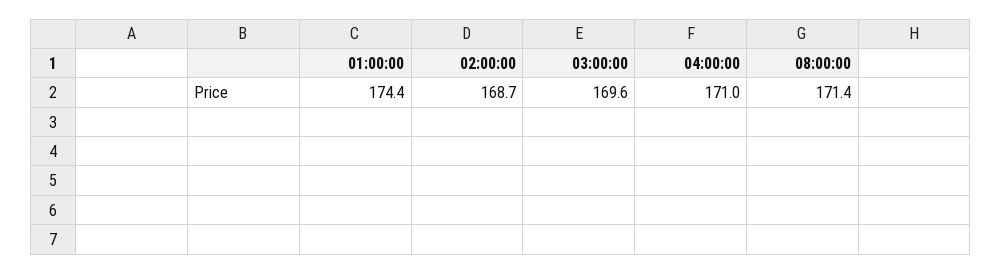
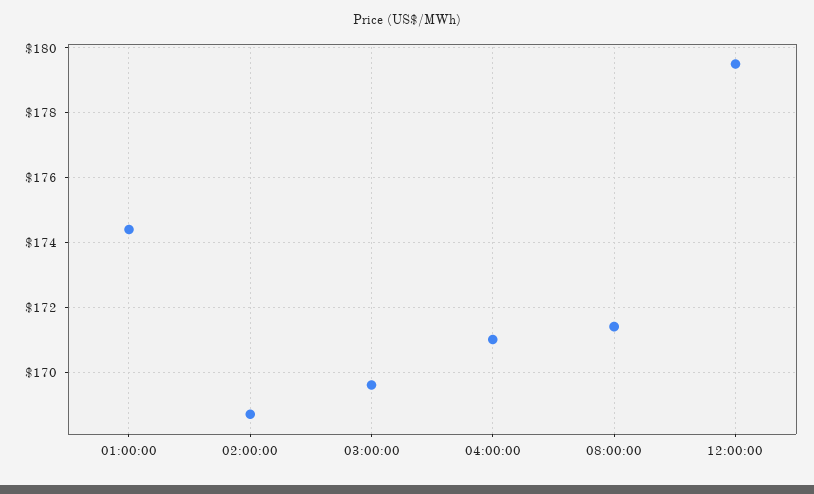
12:00:00: none -> 179.5

